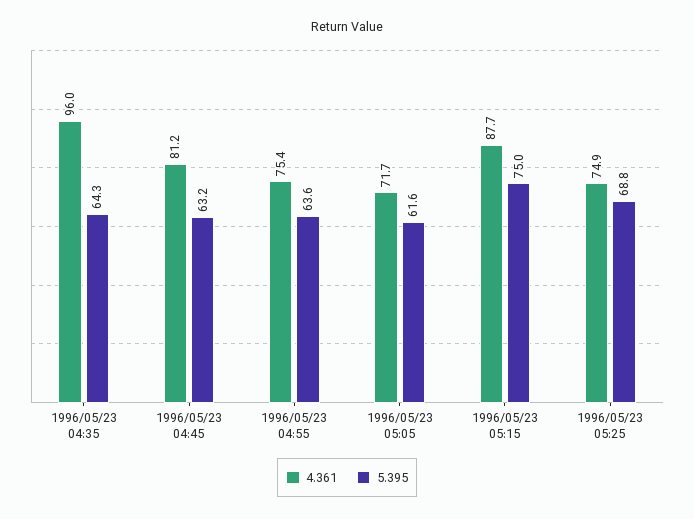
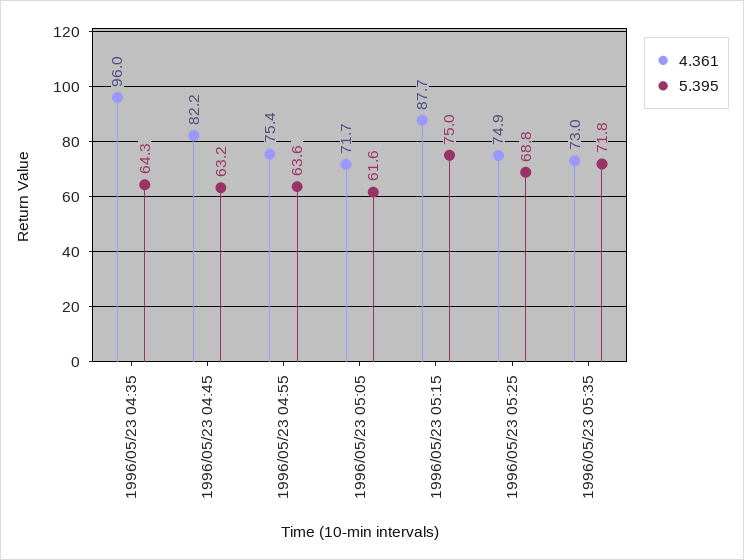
4.361, 1996/05/23 04:45: 81.2 -> 82.2
4.361, 1996/05/23 05:35: none -> 73
5.395, 1996/05/23 05:35: none -> 71.8

